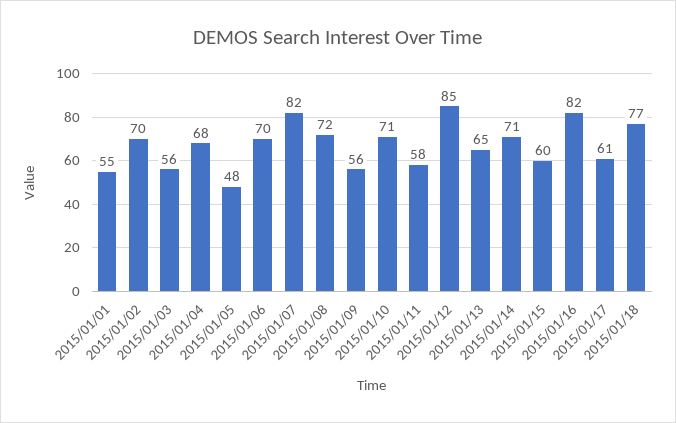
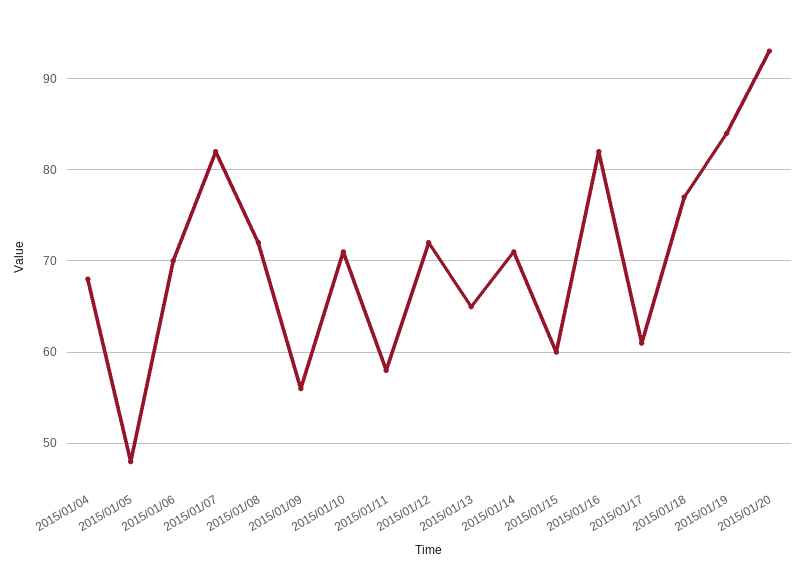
2015/01/01: 55 -> none
2015/01/02: 70 -> none
2015/01/03: 56 -> none
2015/01/12: 85 -> 72
2015/01/19: none -> 84
2015/01/20: none -> 93

